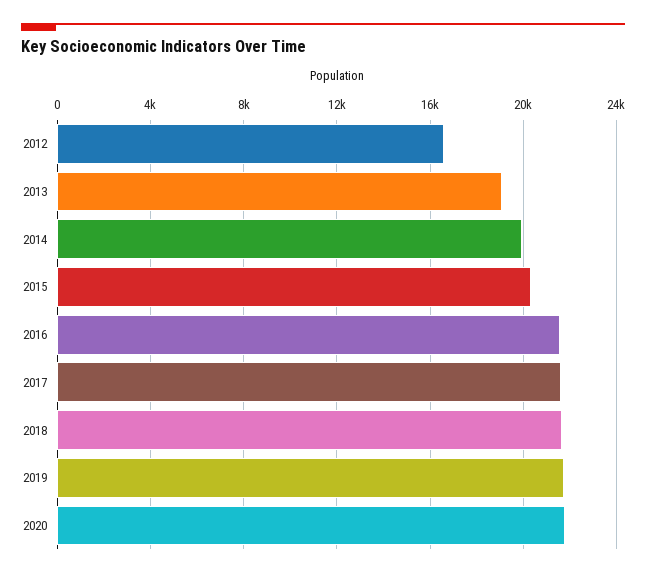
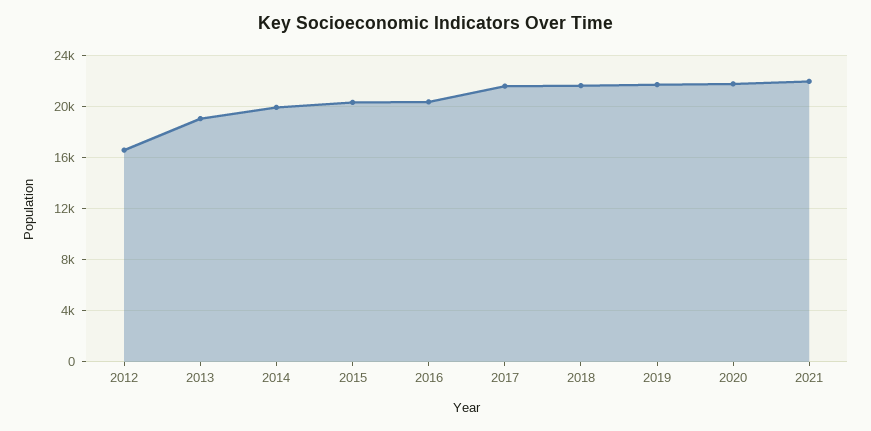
2016: 21500 -> 20500
2021: none -> 22000

